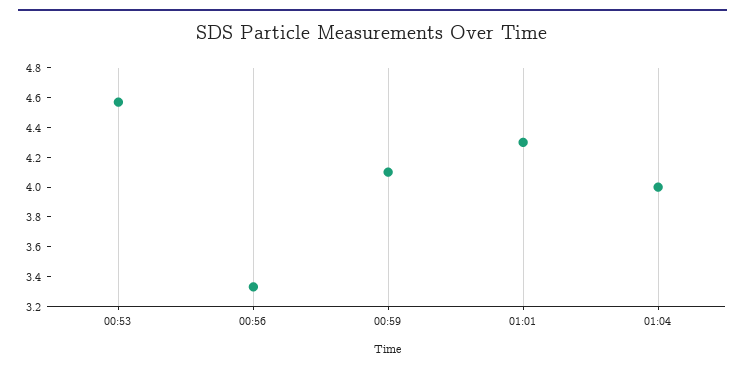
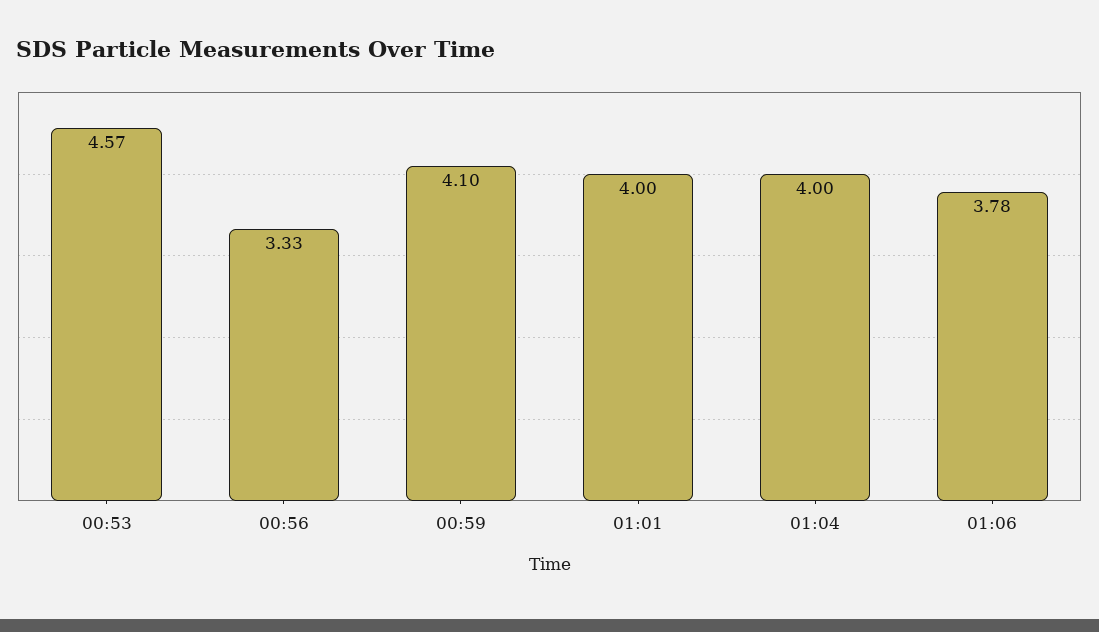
01:01: 4.3 -> 4
01:06: none -> 3.78

